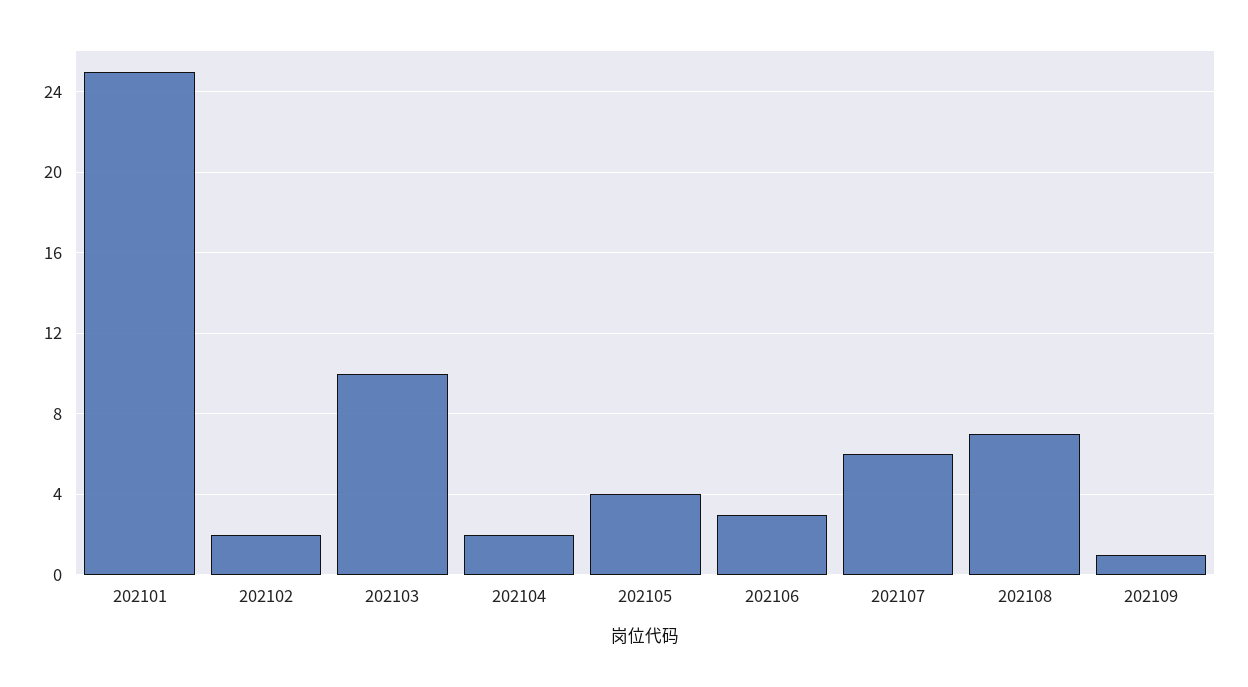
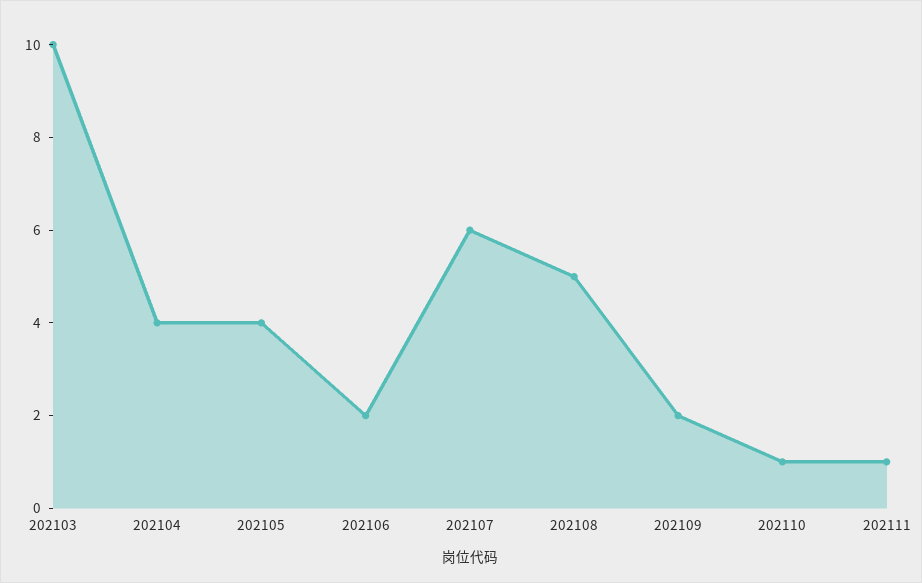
202101: 25 -> none
202102: 2 -> none
202104: 2 -> 4
202106: 3 -> 2
202108: 7 -> 5
202109: 1 -> 2
202110: none -> 1
202111: none -> 1

